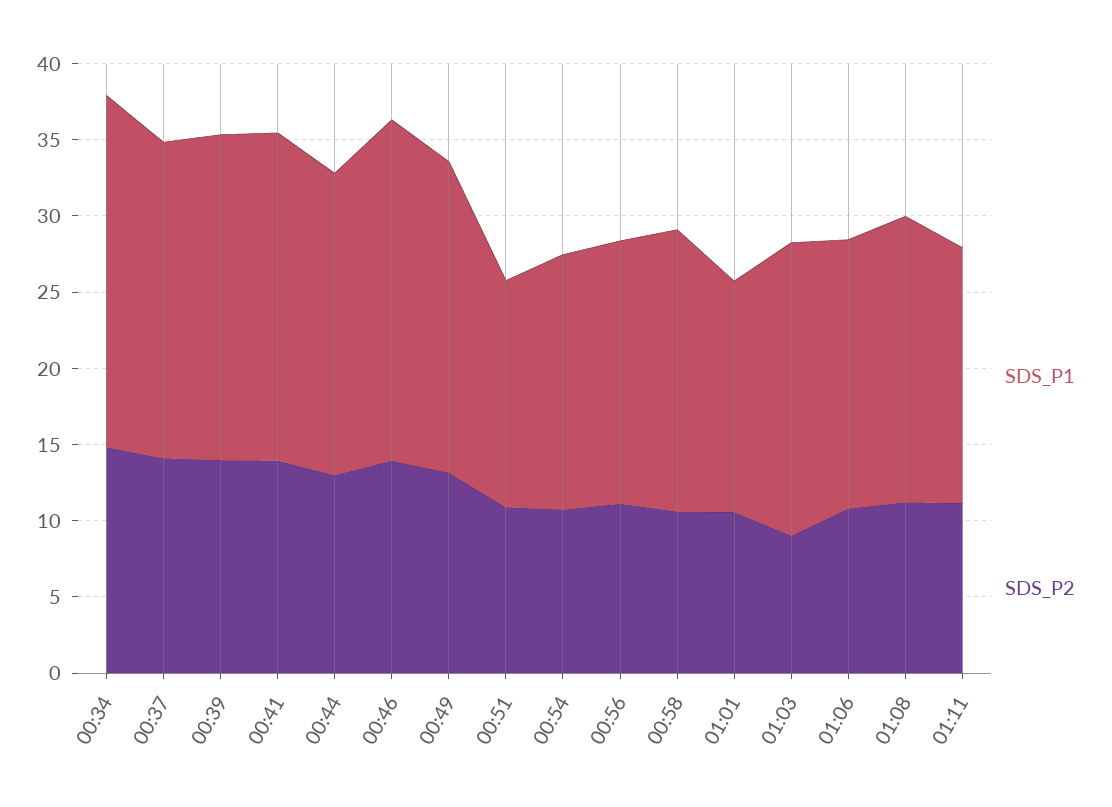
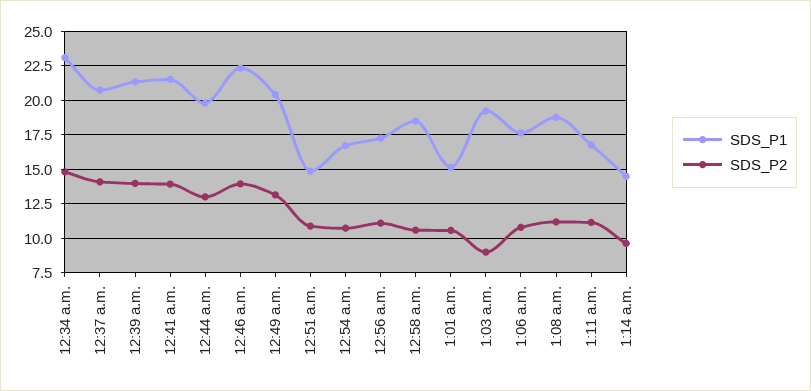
SDS_P1, 1:14 a.m.: none -> 14.5
SDS_P2, 1:14 a.m.: none -> 9.5

